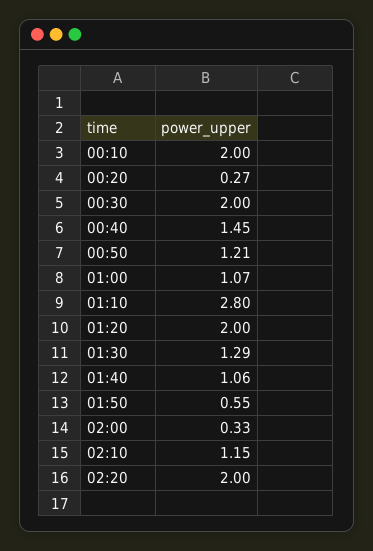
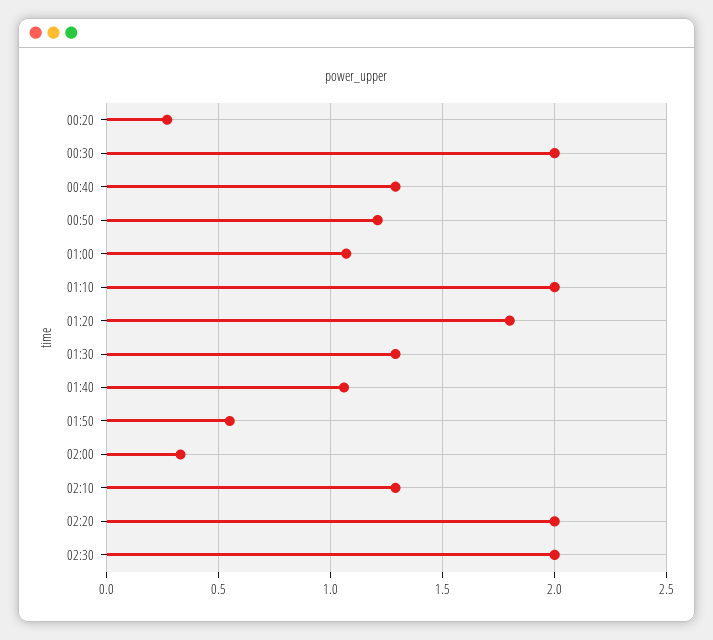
00:10: 2 -> none
00:40: 1.45 -> 1.3
01:10: 2.8 -> 2
01:20: 2 -> 1.8
02:10: 1.15 -> 1.3
02:30: none -> 2

